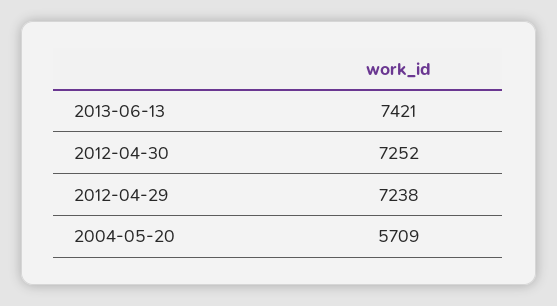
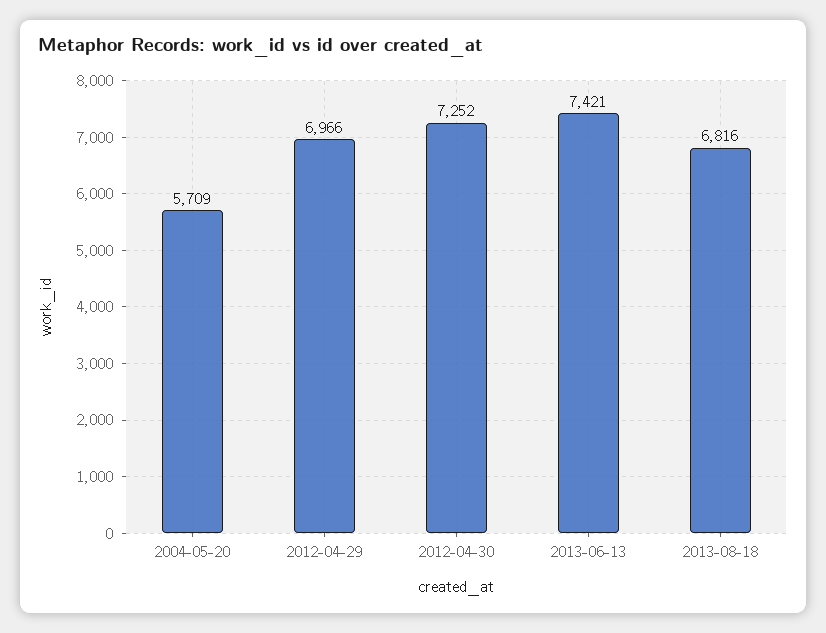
2012-04-29: 7238 -> 6966
2013-08-18: none -> 6816

